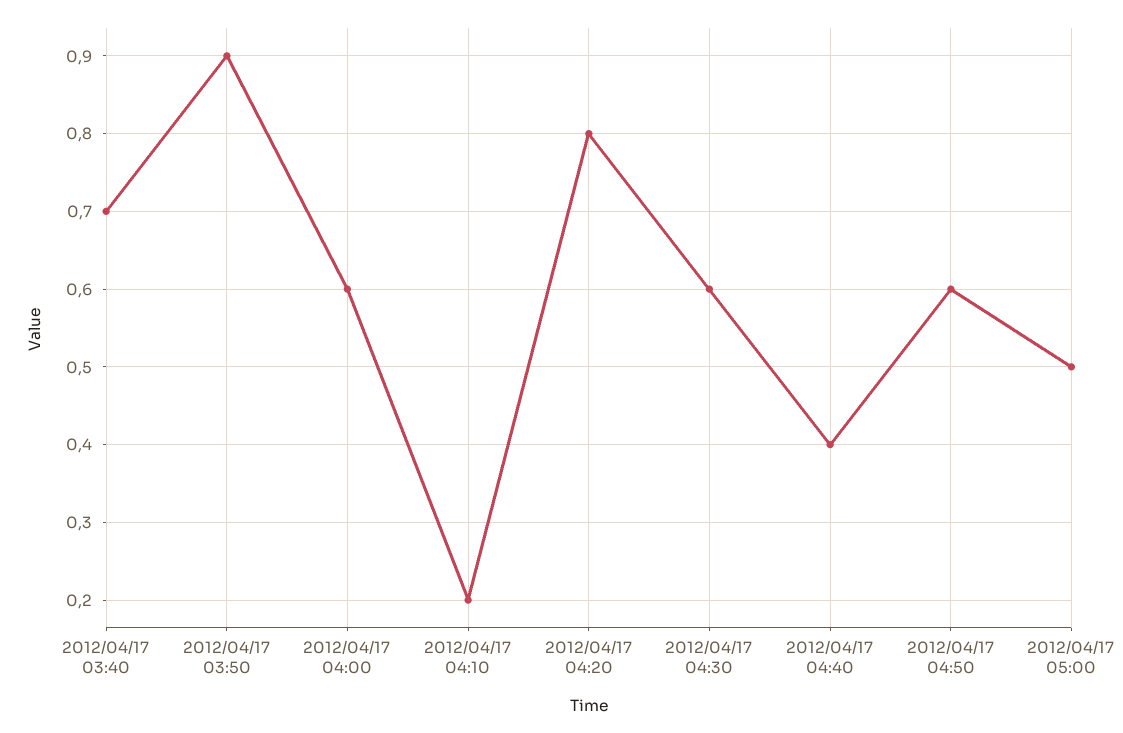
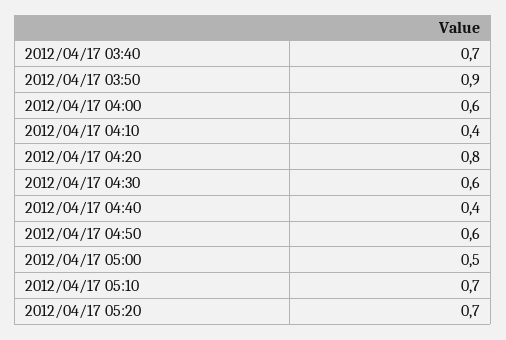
2012/04/17 04:10: 0.2 -> 0.4
2012/04/17 05:10: none -> 0.7
2012/04/17 05:20: none -> 0.7

